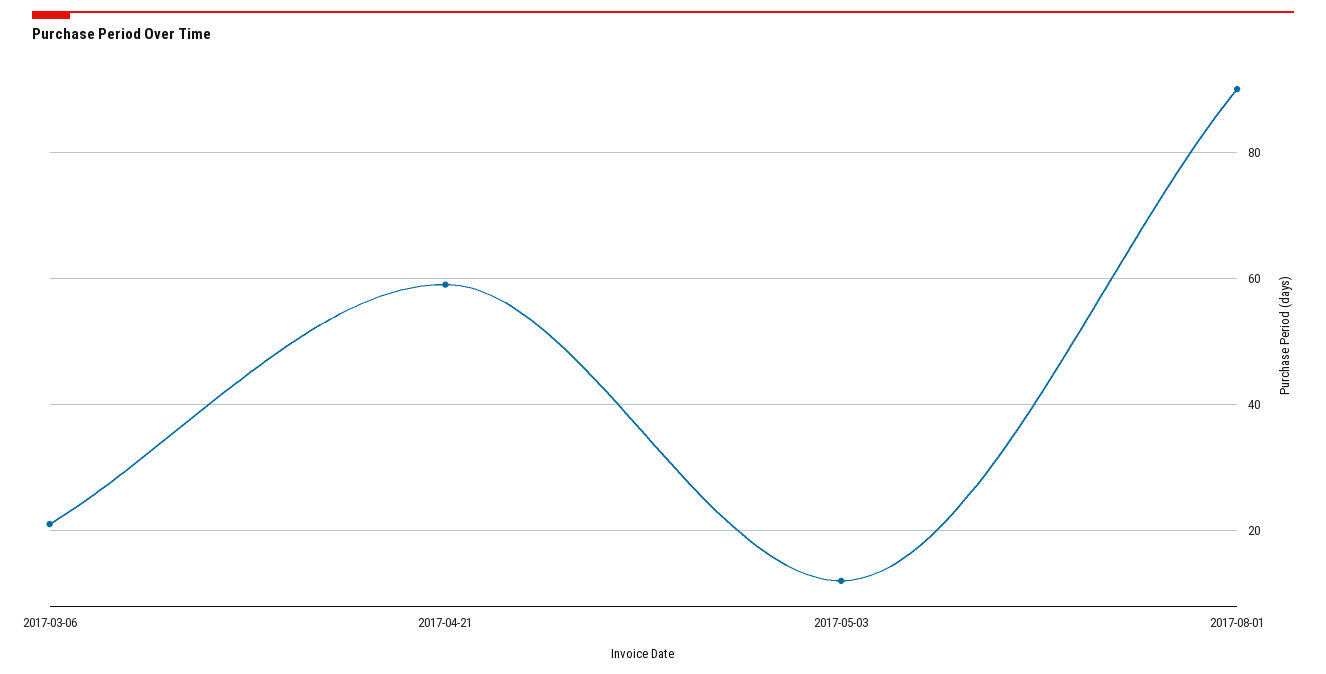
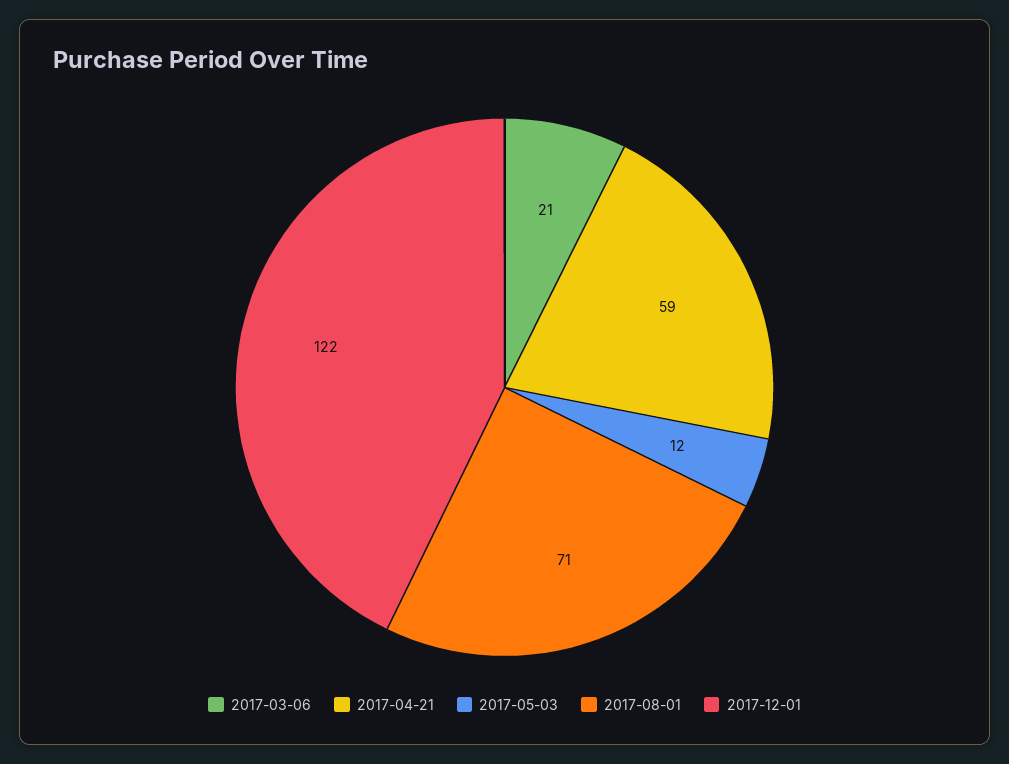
2017-08-01: 90 -> 71
2017-12-01: none -> 122

